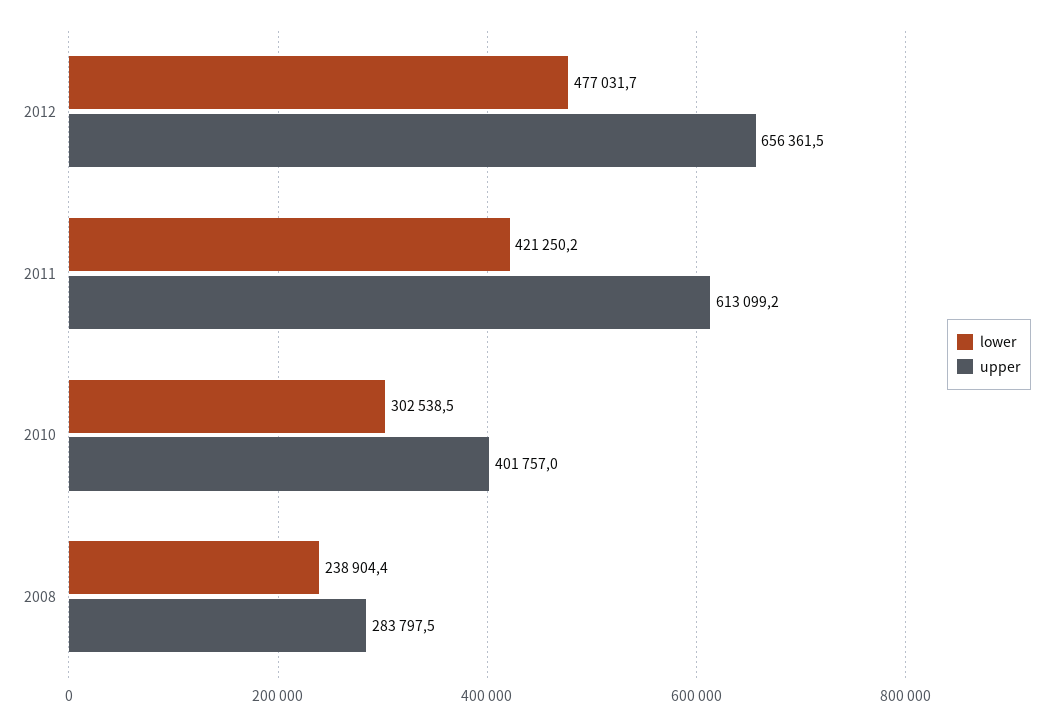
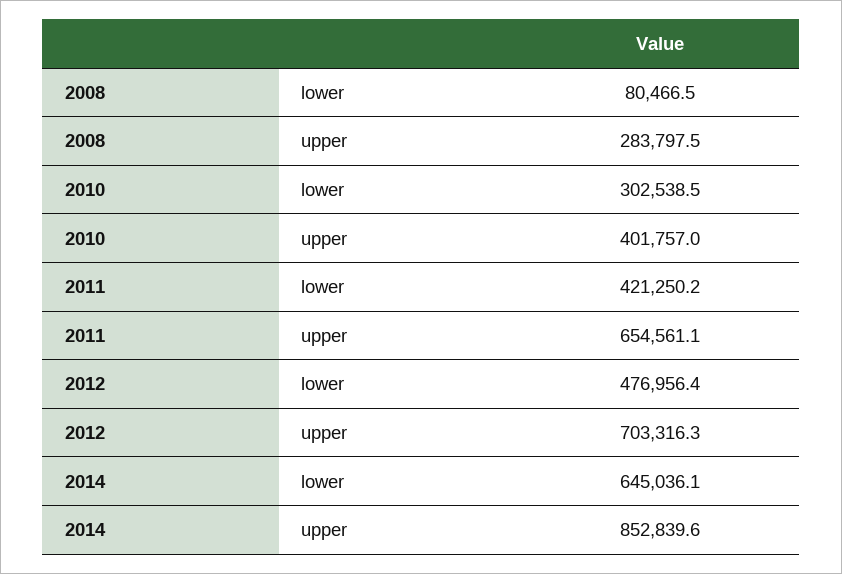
lower, 2012: 477031.7 -> 476956.4
upper, 2012: 656361.5 -> 703316.3
upper, 2011: 613099.2 -> 654561.1
lower, 2008: 238904.4 -> 80466.5
lower, 2014: none -> 645036.1
upper, 2014: none -> 852839.6

